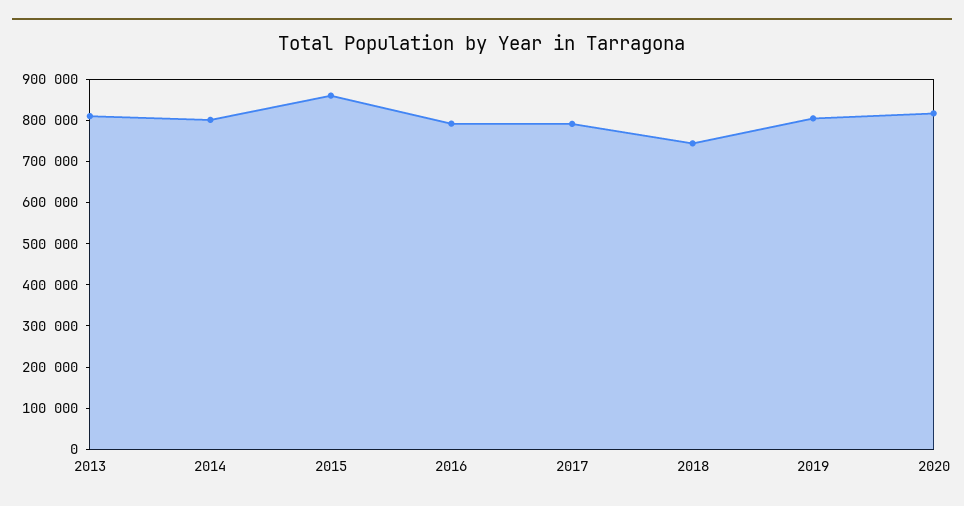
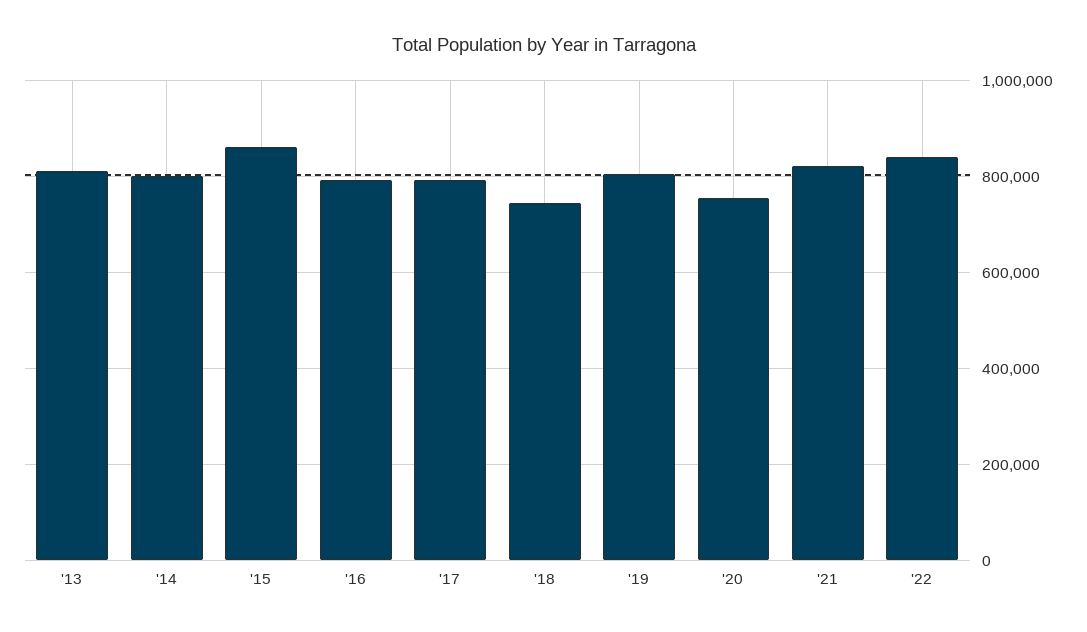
2020: 820000 -> 760000
'21: none -> 820000
'22: none -> 840000

